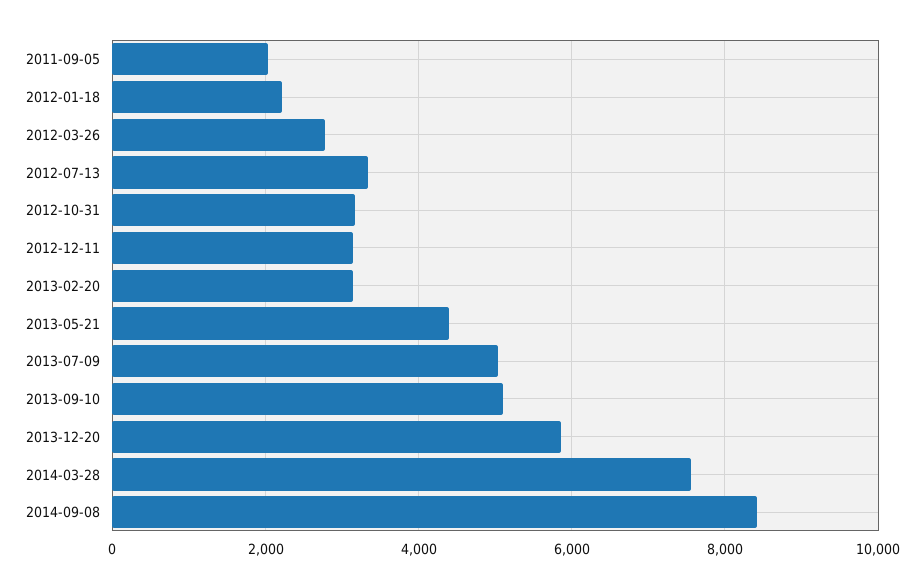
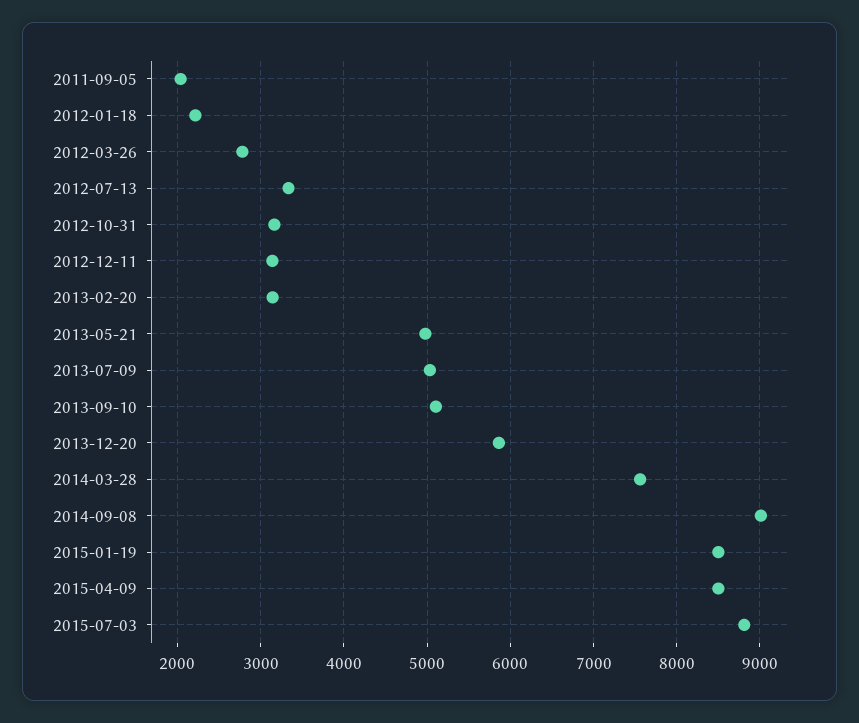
2013-05-21: 4400 -> 5000
2014-09-08: 8400 -> 9000
2015-01-19: none -> 8500
2015-04-09: none -> 8500
2015-07-03: none -> 8800

